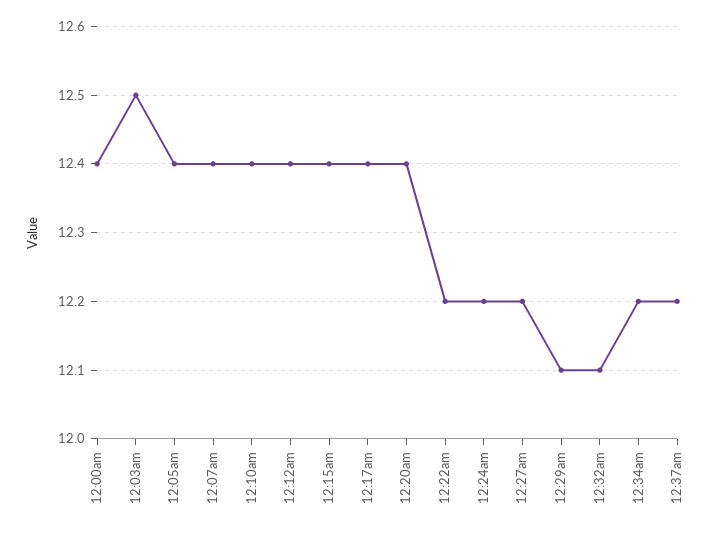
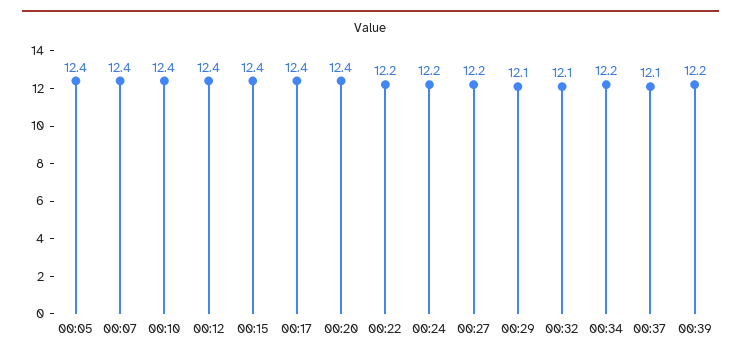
12:00am: 12.4 -> none
12:03am: 12.5 -> none
12:37am: 12.2 -> 12.1
00:39: none -> 12.2

